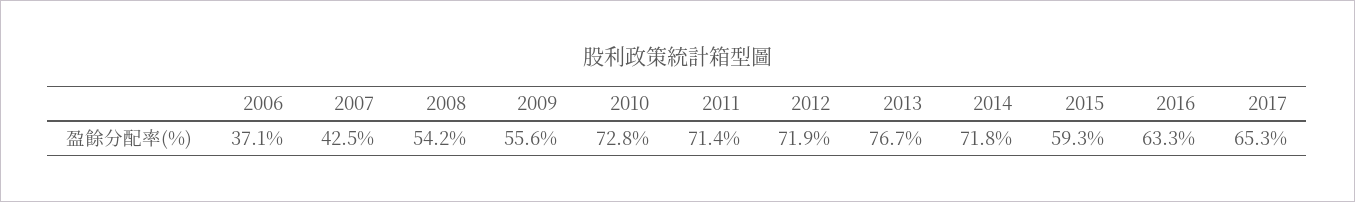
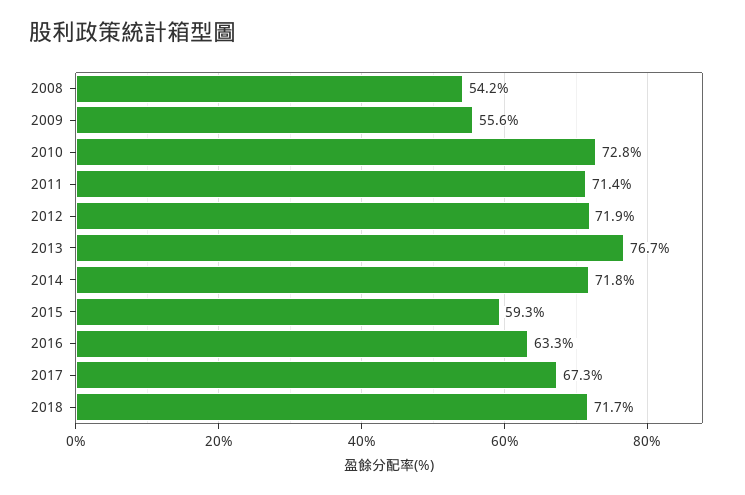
2006: 37.1 -> none
2007: 42.5 -> none
2017: 65.3 -> 67.3
2018: none -> 71.7

